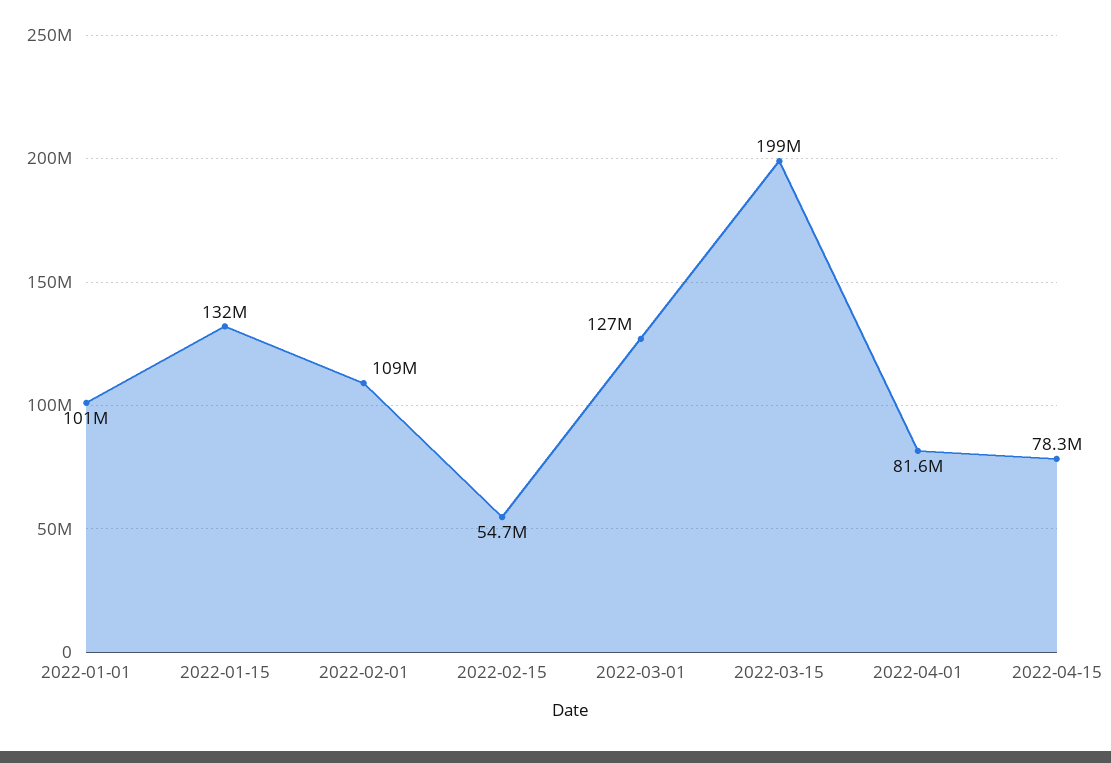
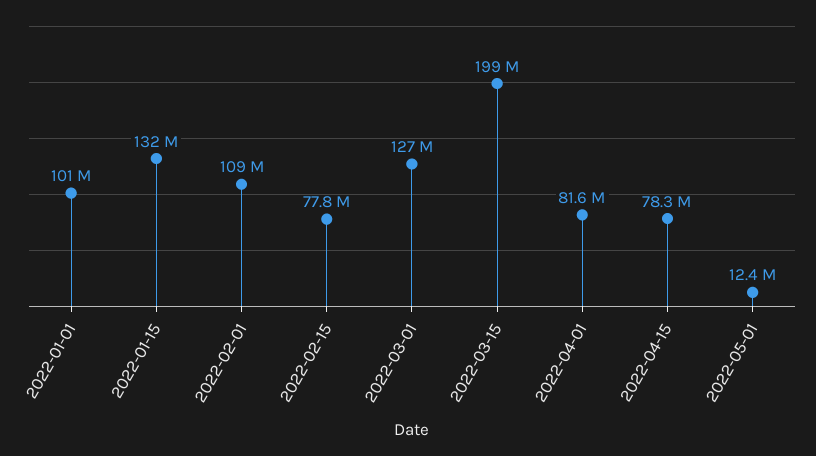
2022-02-15: 54700000 -> 77800000
2022-05-01: none -> 12400000

